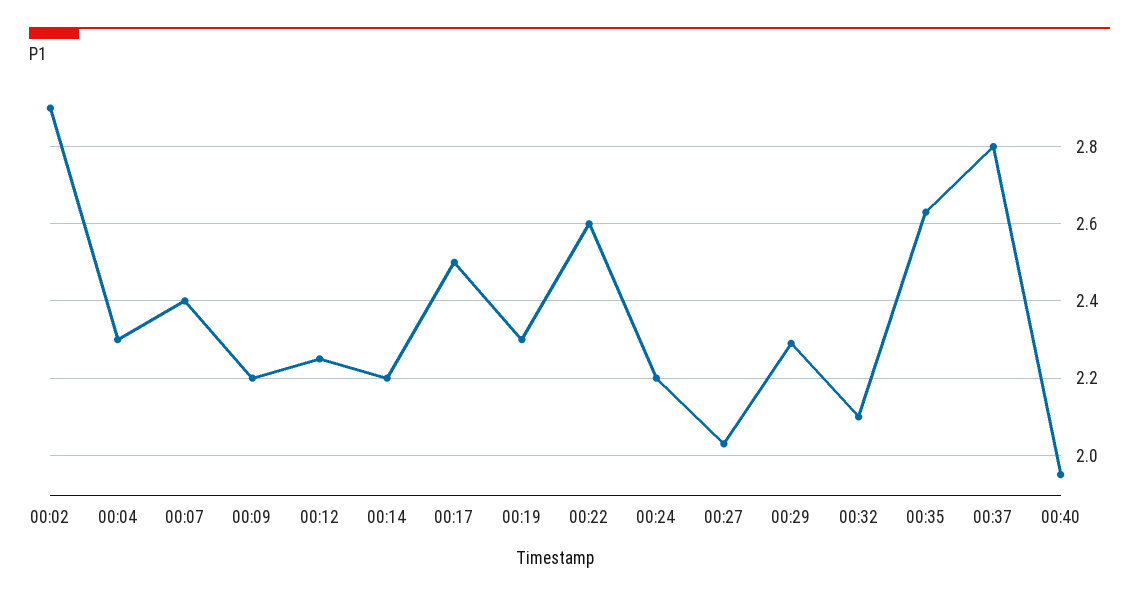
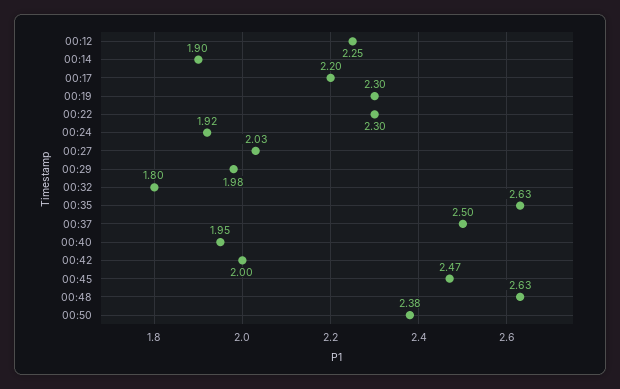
00:02: 2.9 -> none
00:04: 2.3 -> none
00:07: 2.4 -> none
00:09: 2.2 -> none
00:14: 2.2 -> 1.9
00:17: 2.5 -> 2.2
00:22: 2.6 -> 2.3
00:24: 2.2 -> 1.92
00:29: 2.3 -> 1.98
00:32: 2.1 -> 1.8
00:37: 2.8 -> 2.5
00:42: none -> 2
00:45: none -> 2.47
00:48: none -> 2.63
00:50: none -> 2.38

